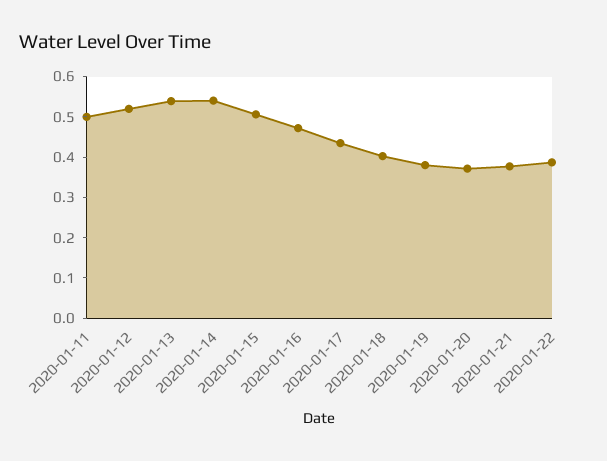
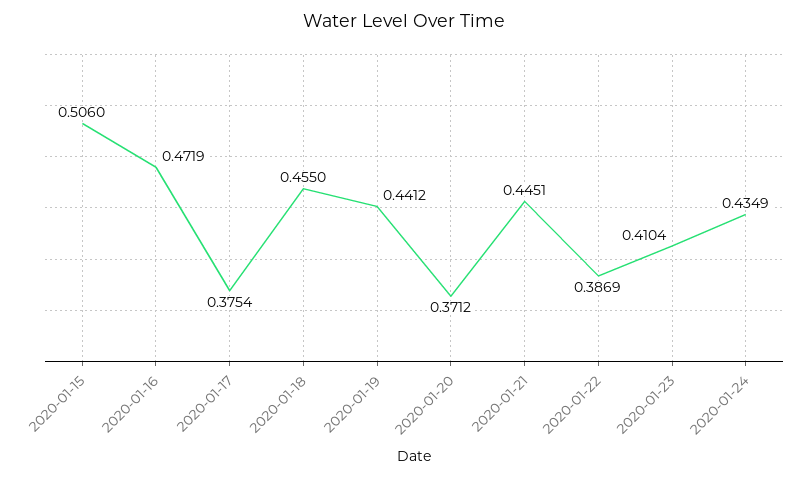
2020-01-11: 0.5 -> none
2020-01-12: 0.52 -> none
2020-01-13: 0.54 -> none
2020-01-14: 0.54 -> none
2020-01-17: 0.44 -> 0.3754
2020-01-18: 0.4 -> 0.455
2020-01-19: 0.38 -> 0.4412
2020-01-21: 0.38 -> 0.4451
2020-01-23: none -> 0.4104
2020-01-24: none -> 0.4349

